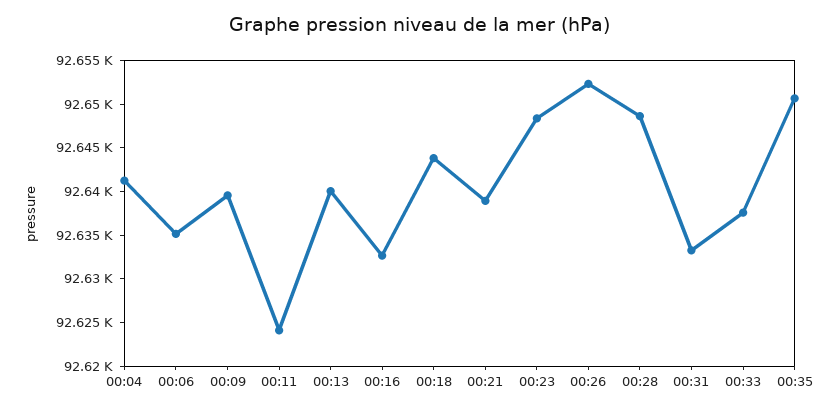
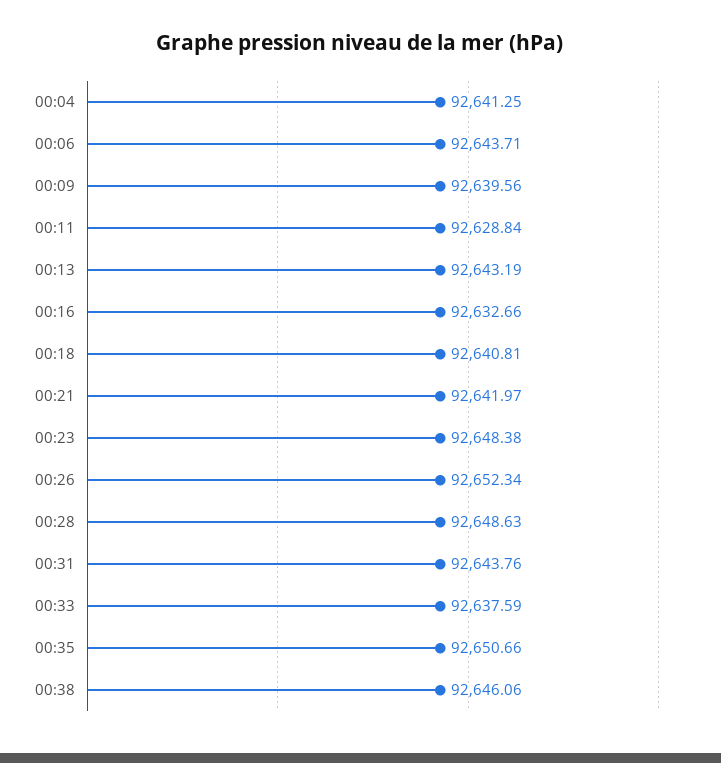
00:06: 92635 -> 92643.71
00:11: 92624 -> 92628.84
00:13: 92640 -> 92643.19
00:18: 92644 -> 92640.81
00:21: 92639 -> 92641.97
00:31: 92633 -> 92643.76
00:38: none -> 92646.06

